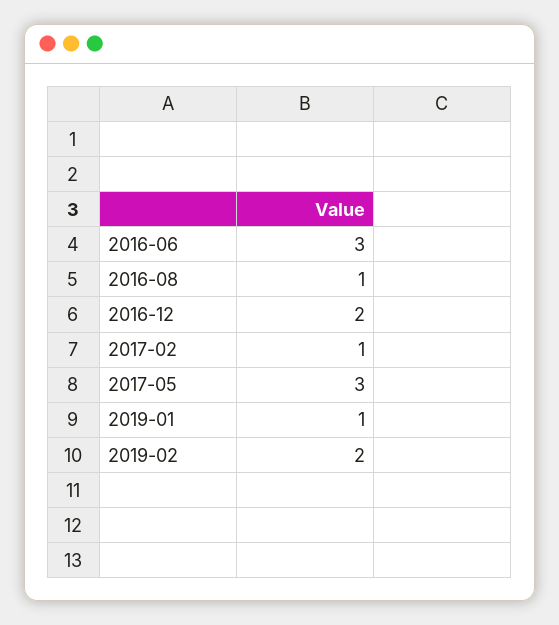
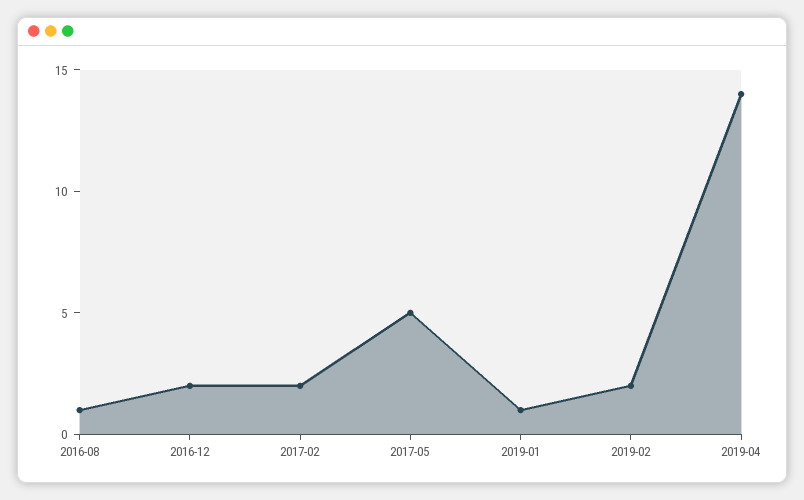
2016-06: 3 -> none
2017-02: 1 -> 2
2017-05: 3 -> 5
2019-04: none -> 14

